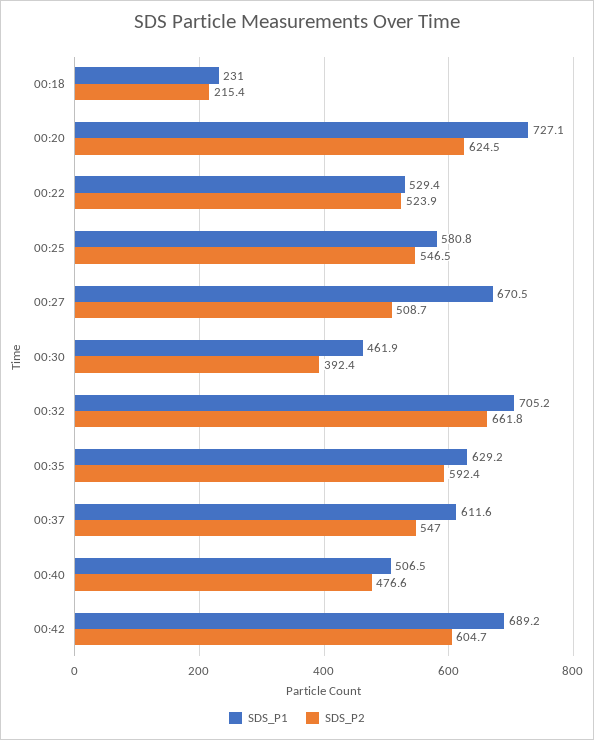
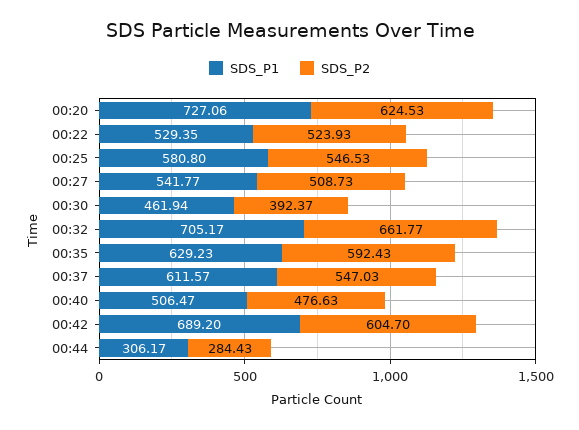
SDS_P1, 00:18: 231 -> none
SDS_P2, 00:18: 215.4 -> none
SDS_P1, 00:27: 670.5 -> 541.77
SDS_P1, 00:44: none -> 306.17
SDS_P2, 00:44: none -> 284.43

